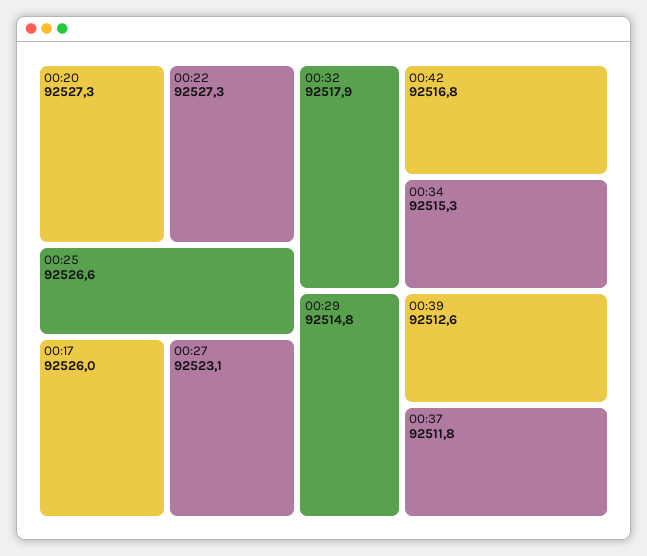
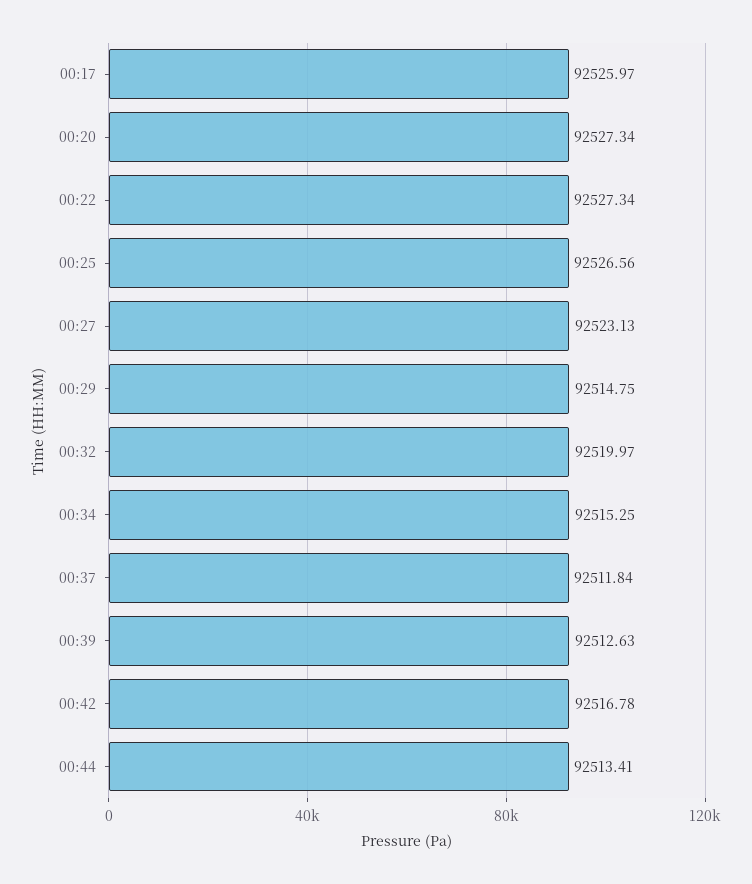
00:32: 92517.9 -> 92519.97
00:44: none -> 92513.41

